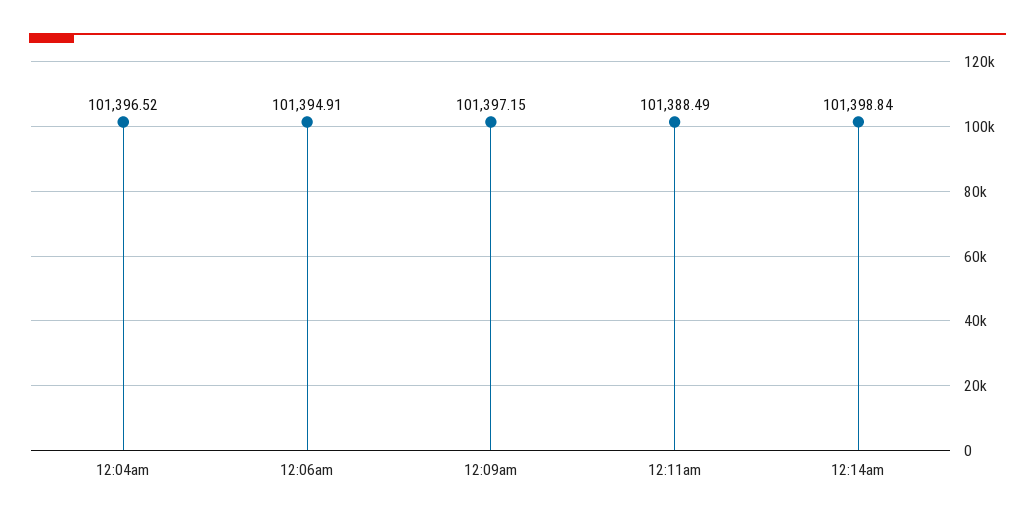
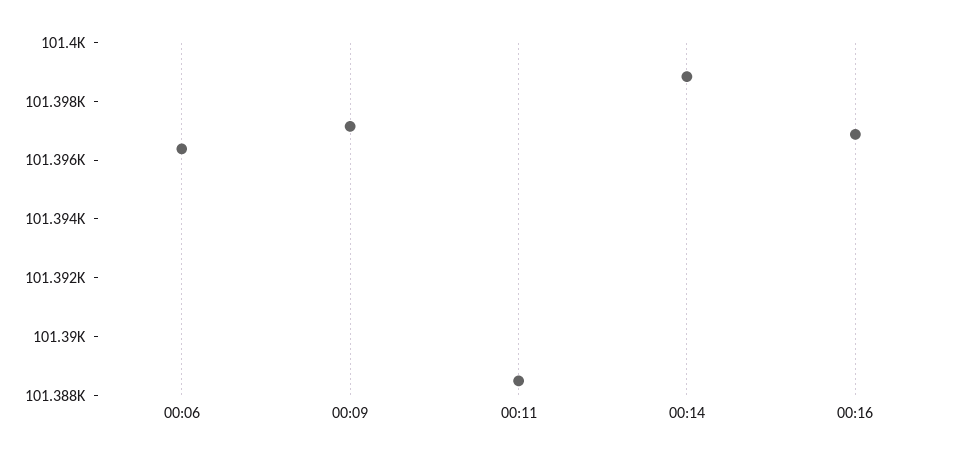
12:04am: 101396.52 -> none
12:06am: 101394.91 -> 101396.5
00:16: none -> 101397

